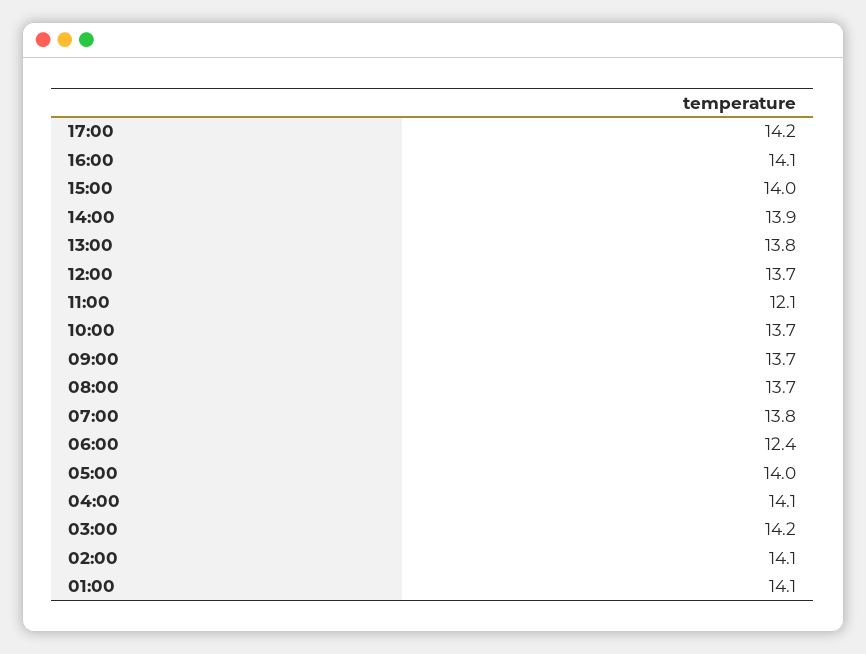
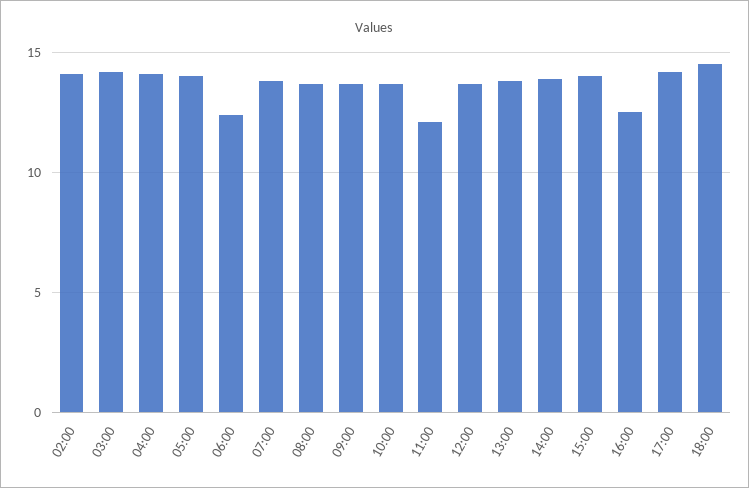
16:00: 14.1 -> 12.5
01:00: 14.1 -> none
18:00: none -> 14.5

